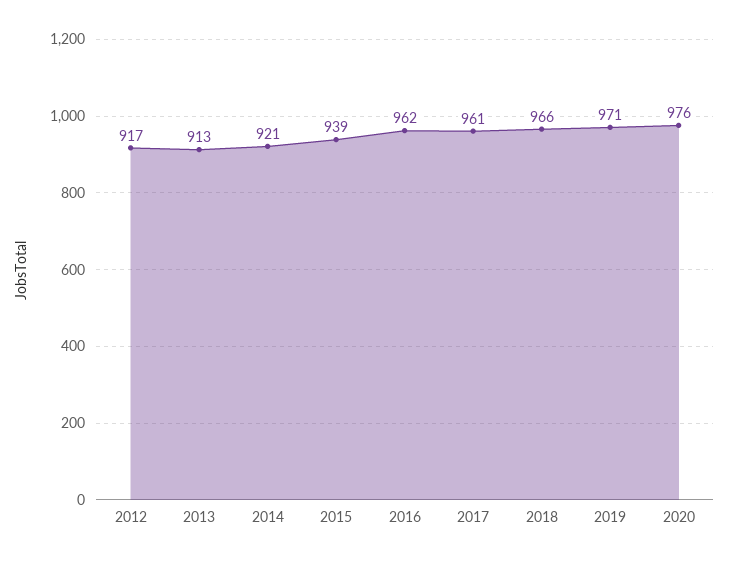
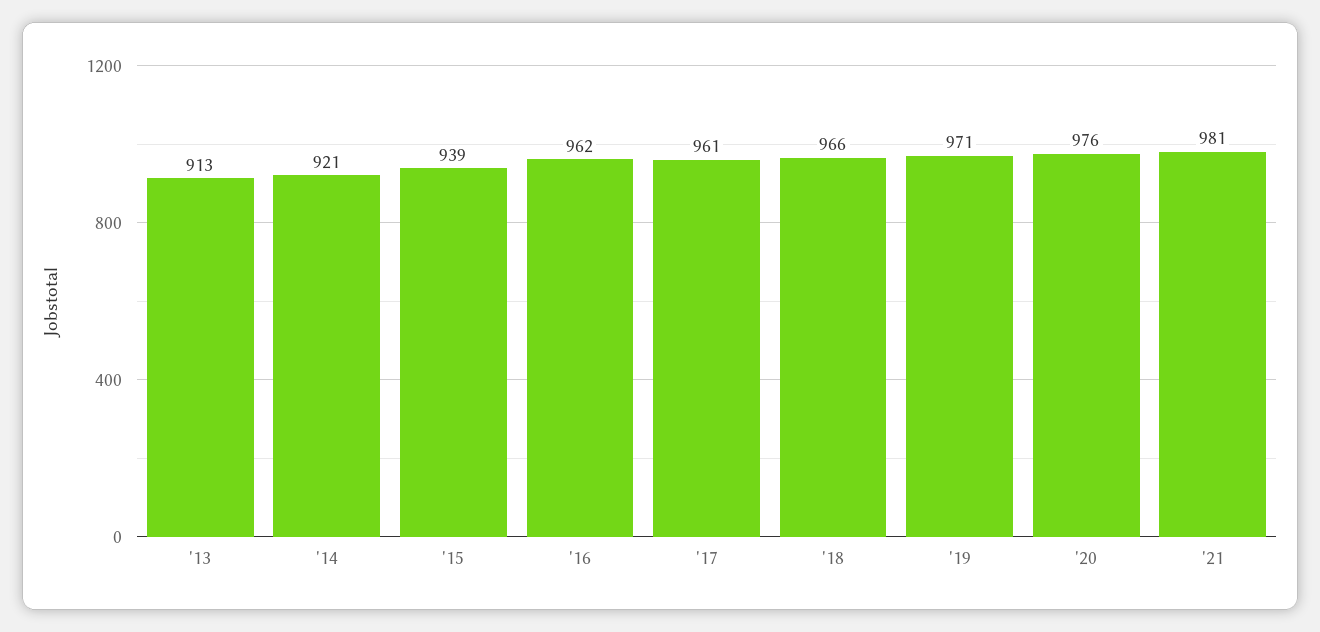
2012: 917 -> none
'21: none -> 981

